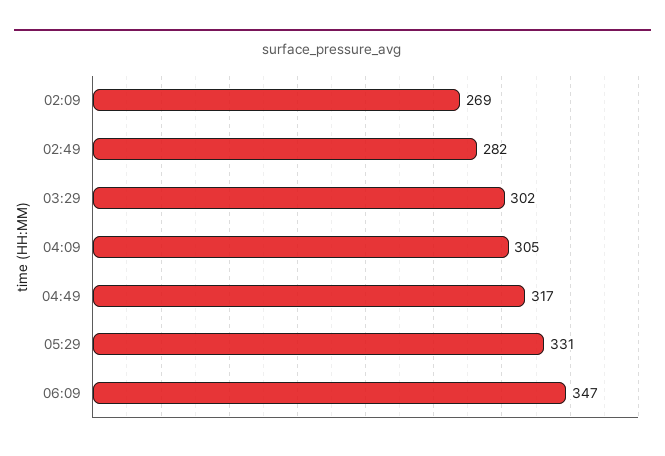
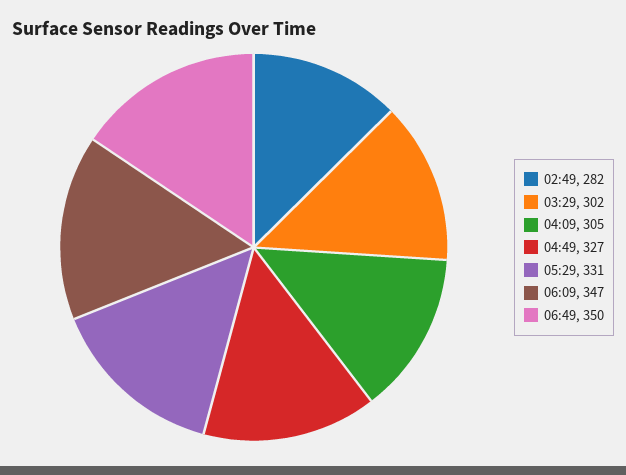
02:09: 269 -> none
04:49: 317 -> 327
06:49: none -> 350

